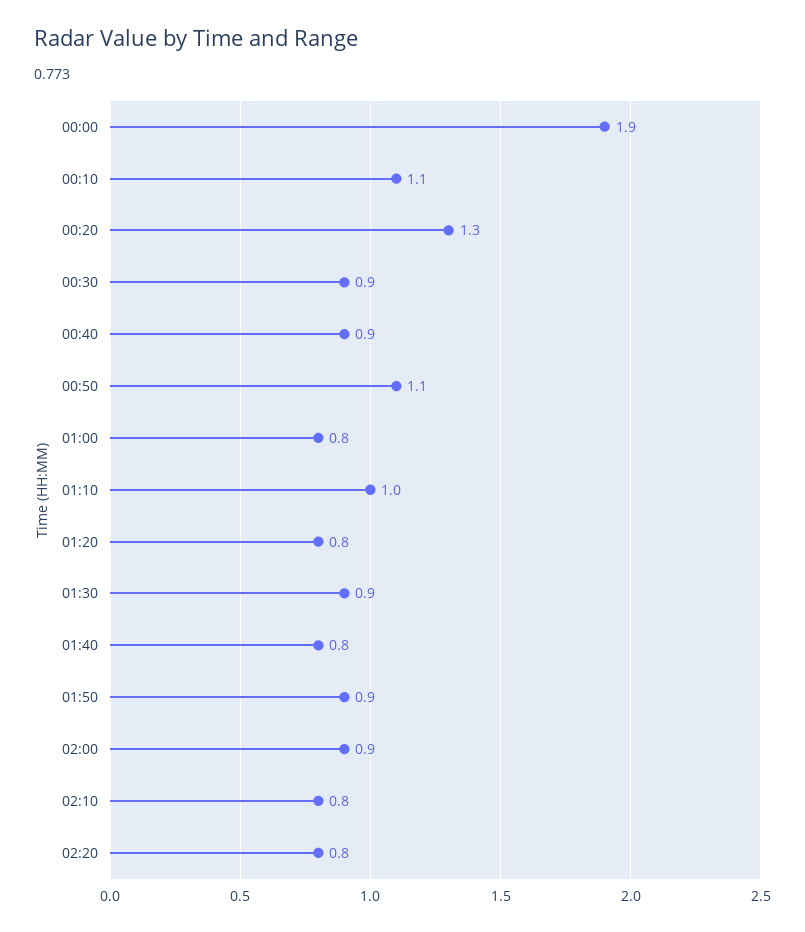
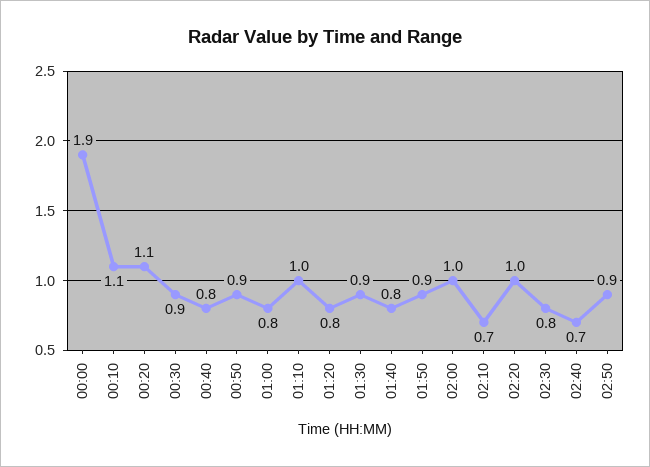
00:20: 1.3 -> 1.1
00:40: 0.9 -> 0.8
00:50: 1.1 -> 0.9
02:00: 0.9 -> 1
02:10: 0.8 -> 0.7
02:20: 0.8 -> 1
02:30: none -> 0.8
02:40: none -> 0.7
02:50: none -> 0.9

